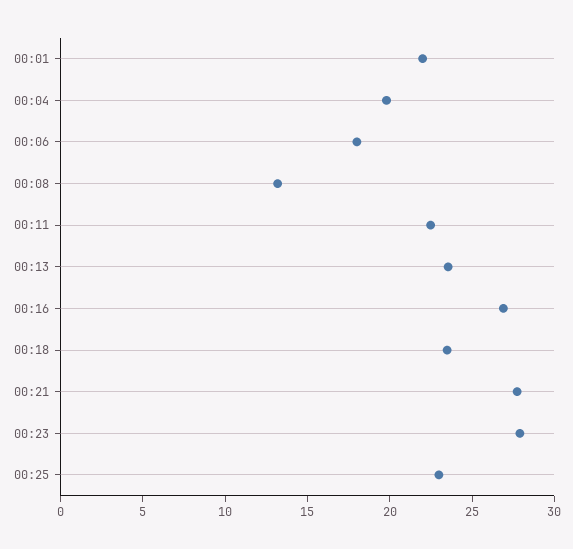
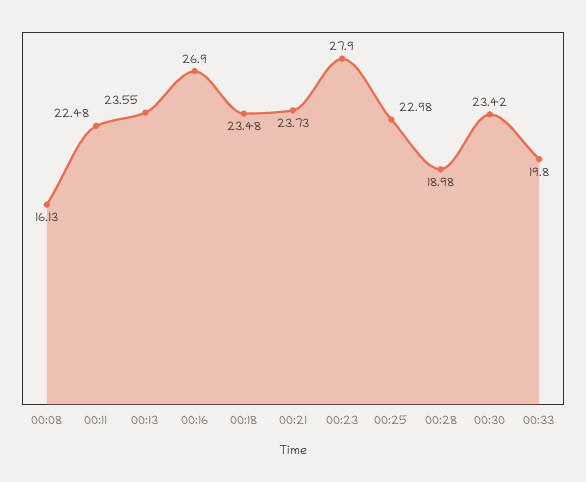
00:01: 22 -> none
00:04: 20 -> none
00:06: 18 -> none
00:08: 13 -> 16.13
00:21: 28 -> 23.73
00:28: none -> 18.98
00:30: none -> 23.42
00:33: none -> 19.8

